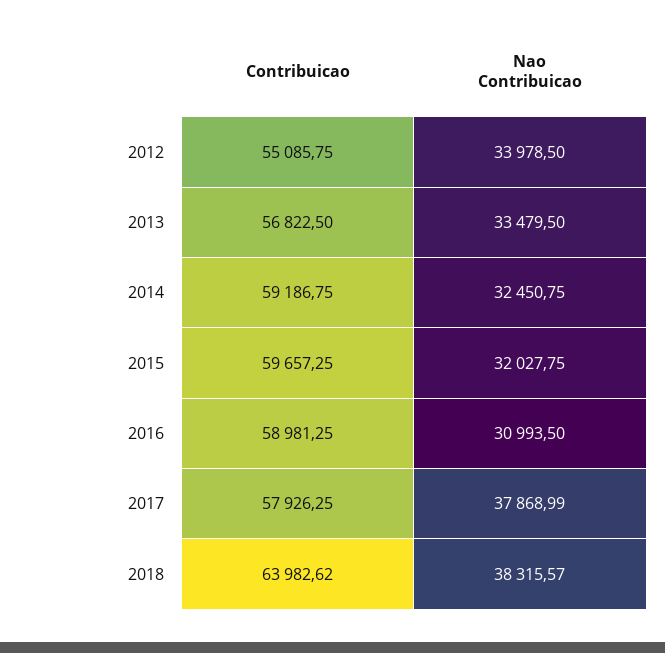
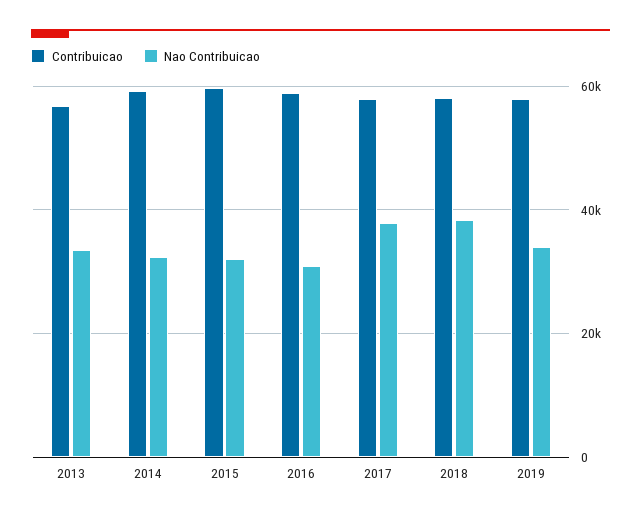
Contribuicao, 2012: 55085.75 -> none
Nao Contribuicao, 2012: 33978.5 -> none
Contribuicao, 2018: 63982.62 -> 58000
Contribuicao, 2019: none -> 58000
Nao Contribuicao, 2019: none -> 34000

